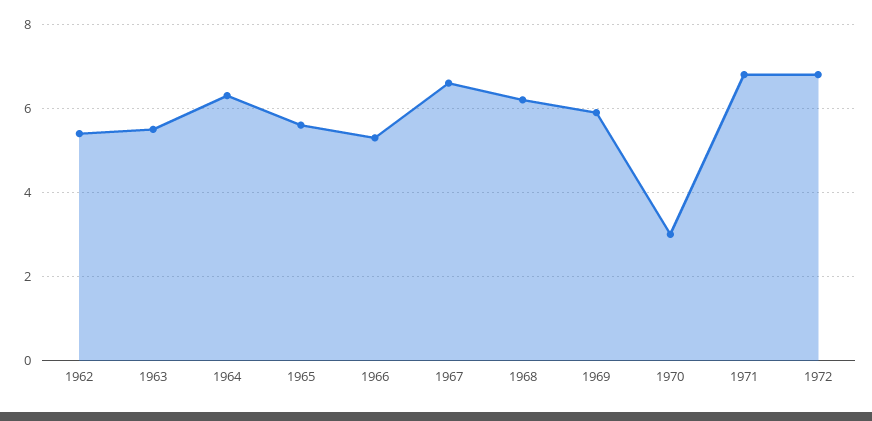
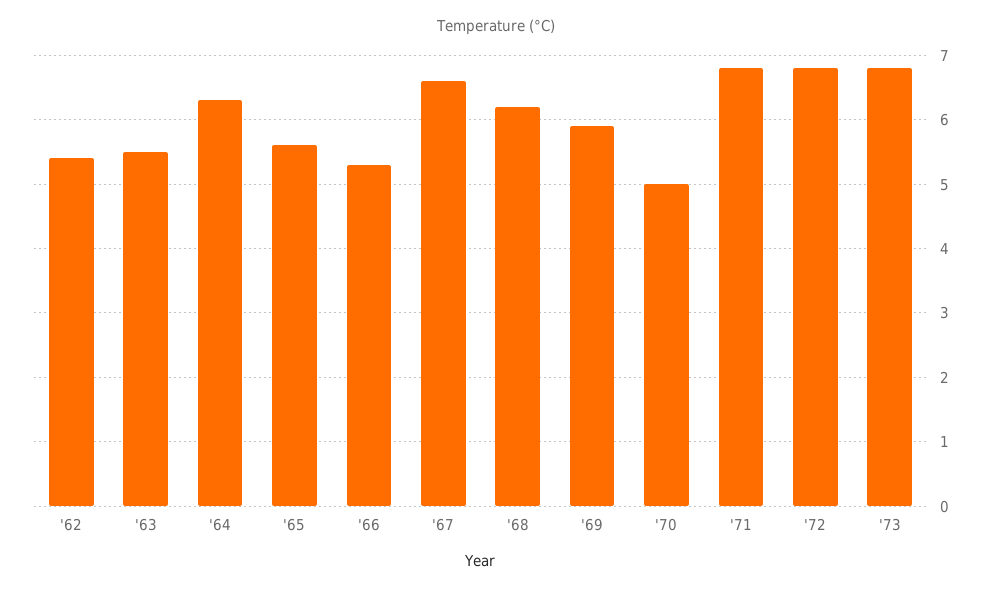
1970: 3 -> 5
'73: none -> 6.8

